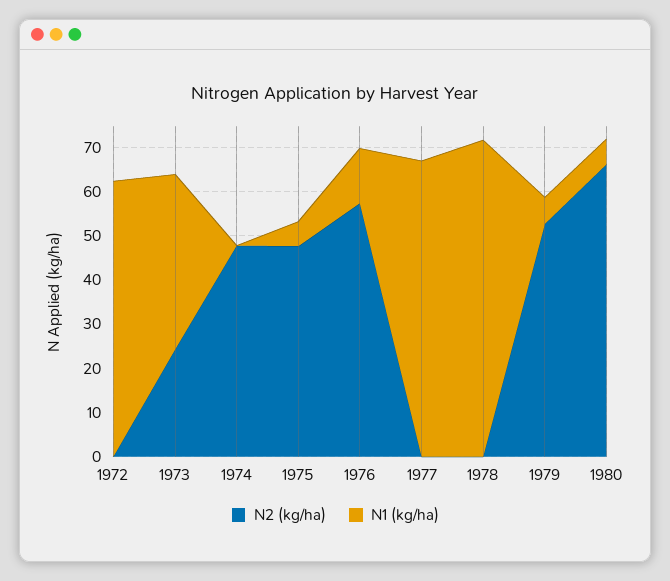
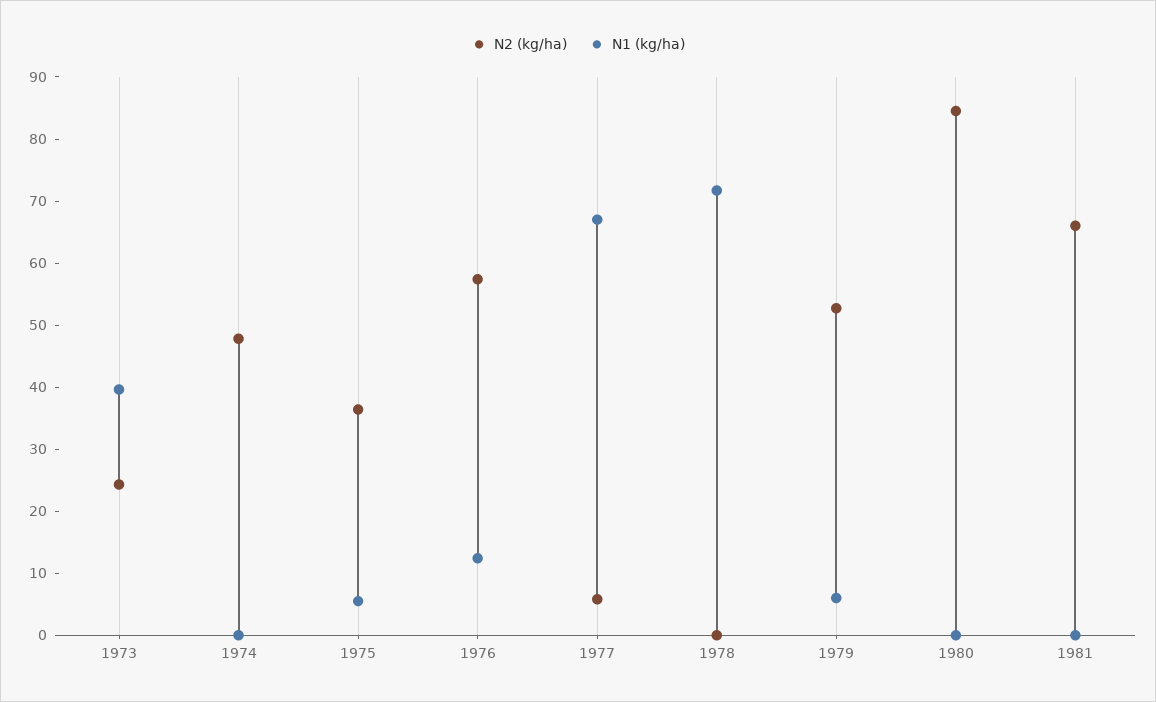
N2 (kg/ha), 1972: 0 -> none
N1 (kg/ha), 1972: 62 -> none
N2 (kg/ha), 1975: 48 -> 36
N2 (kg/ha), 1977: 0 -> 6
N2 (kg/ha), 1980: 66 -> 84
N1 (kg/ha), 1980: 6 -> 0
N2 (kg/ha), 1981: none -> 66
N1 (kg/ha), 1981: none -> 0

